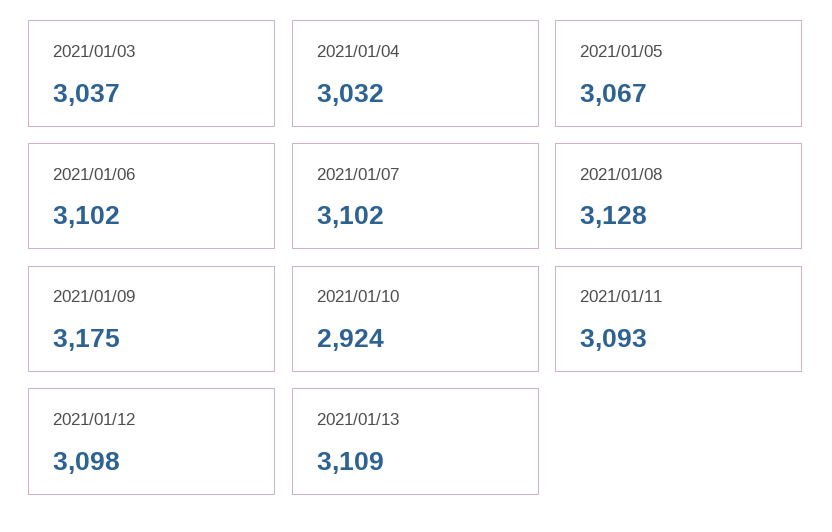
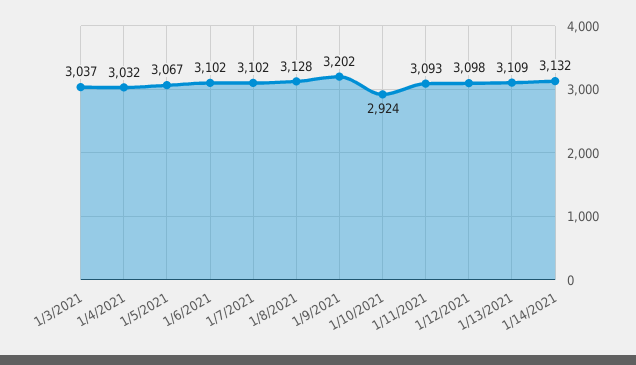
2021/01/09: 3175 -> 3202
1/14/2021: none -> 3132

